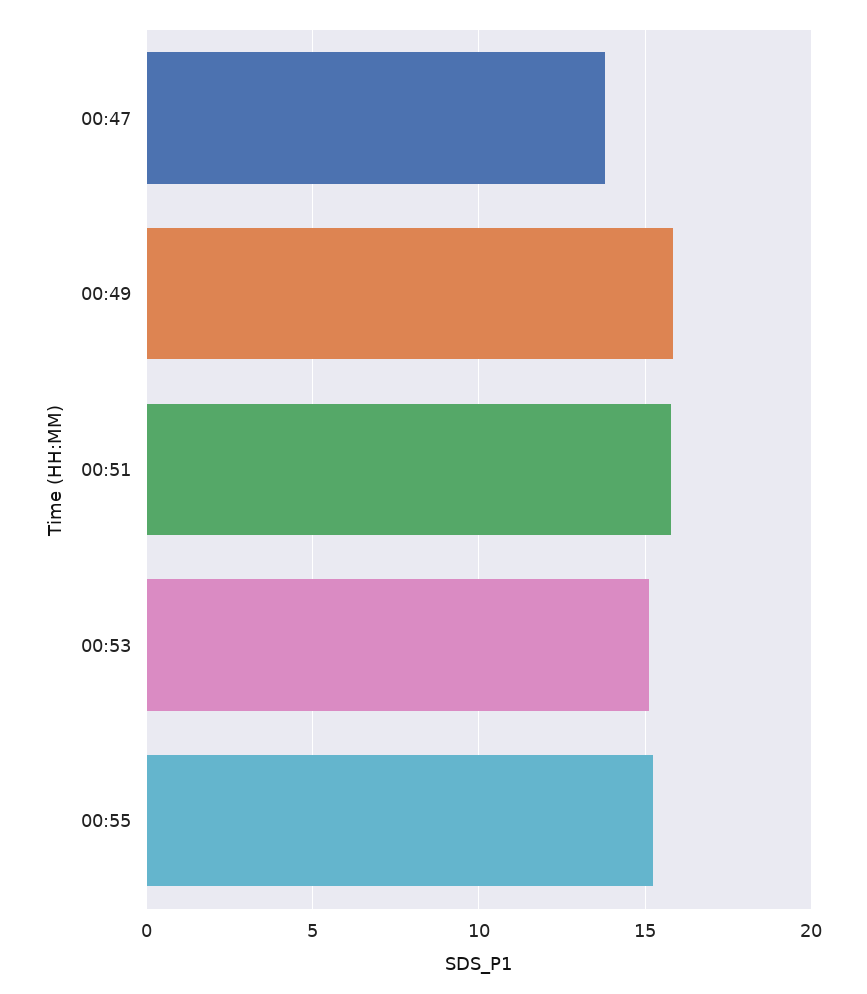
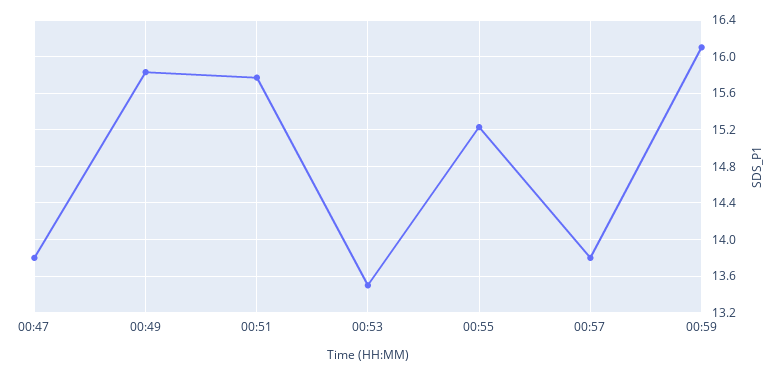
00:53: 15 -> 13.5
00:57: none -> 13.8
00:59: none -> 16.1

